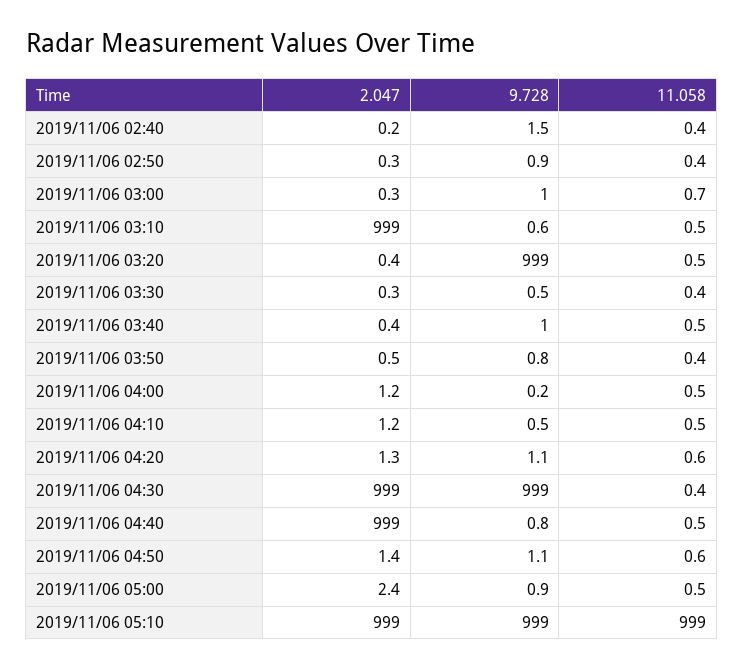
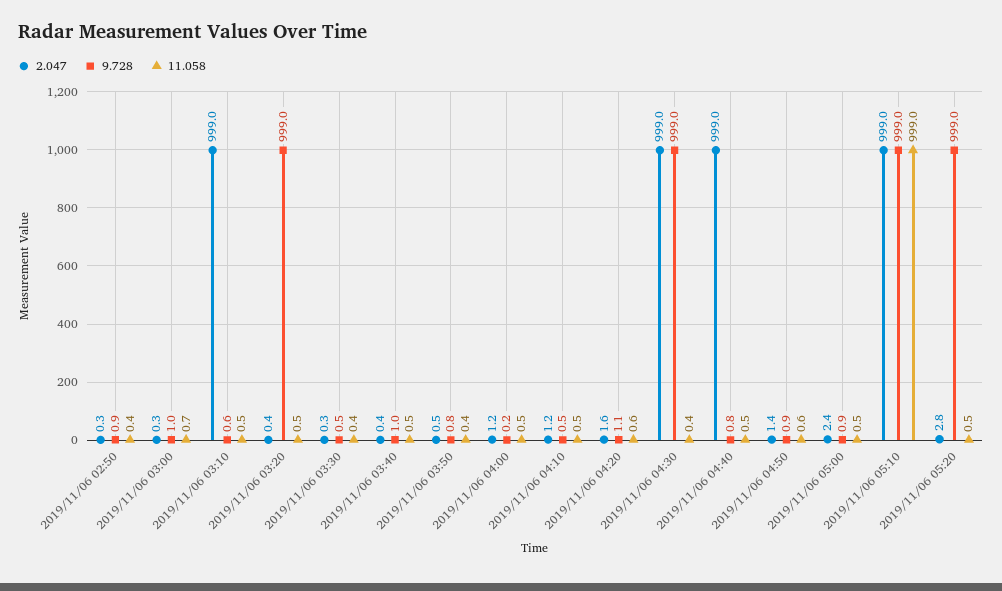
2.047, 2019/11/06 02:40: 0.2 -> none
9.728, 2019/11/06 02:40: 1.5 -> none
11.058, 2019/11/06 02:40: 0.4 -> none
2.047, 2019/11/06 04:20: 1.3 -> 1.6
9.728, 2019/11/06 04:50: 1.1 -> 0.9
2.047, 2019/11/06 05:20: none -> 2.8
9.728, 2019/11/06 05:20: none -> 999
11.058, 2019/11/06 05:20: none -> 0.5

